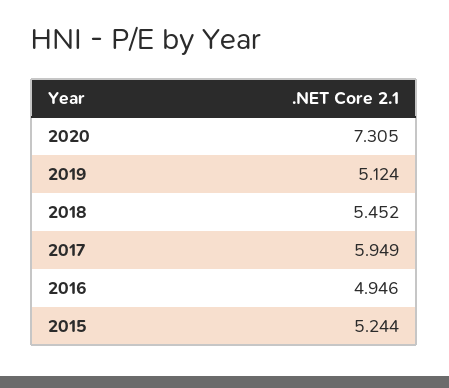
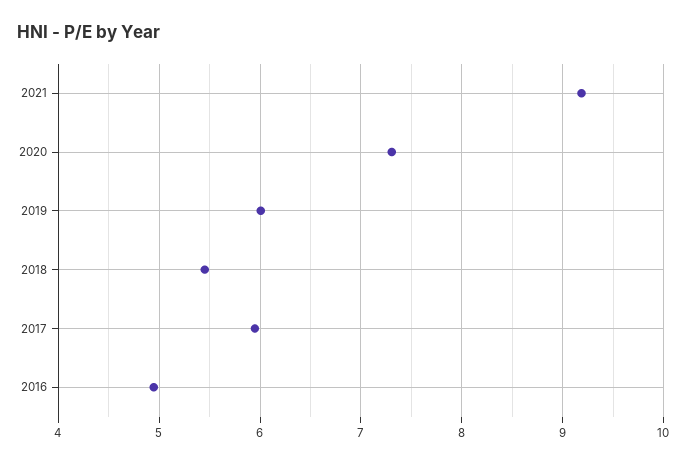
2019: 5.124 -> 6
2015: 5.244 -> none
2021: none -> 9.2

